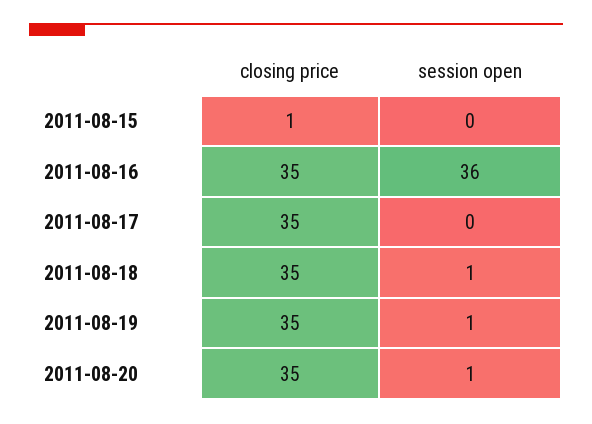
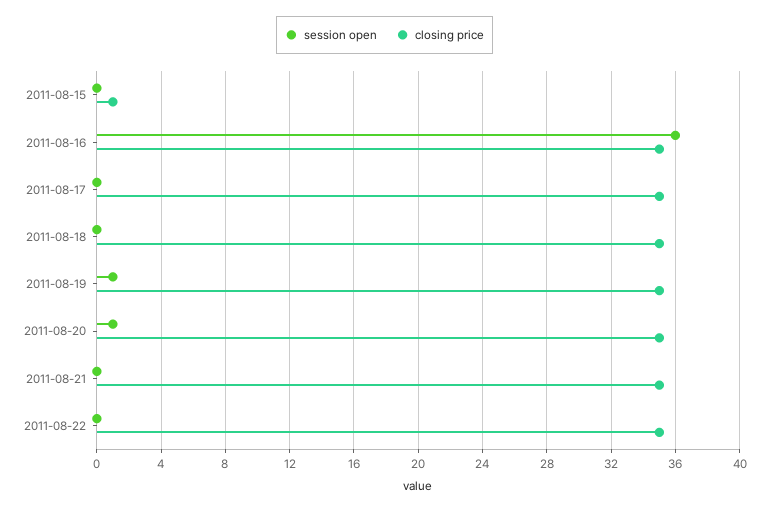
session open, 2011-08-18: 1 -> 0
session open, 2011-08-21: none -> 0
closing price, 2011-08-21: none -> 35
session open, 2011-08-22: none -> 0
closing price, 2011-08-22: none -> 35

